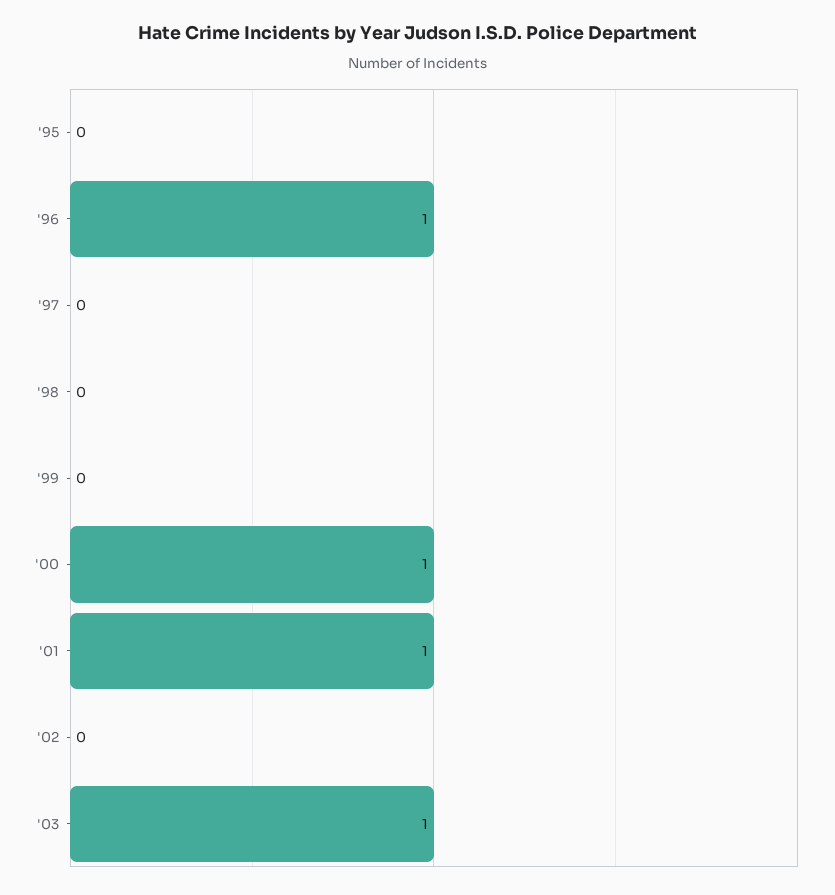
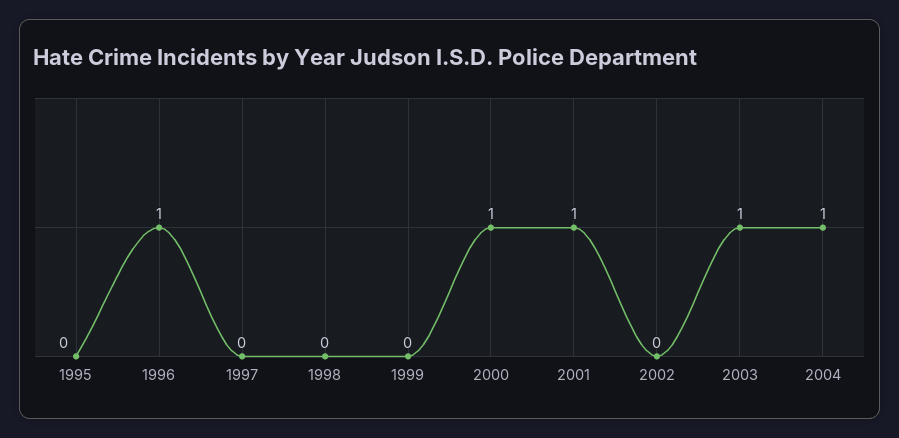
2004: none -> 1

